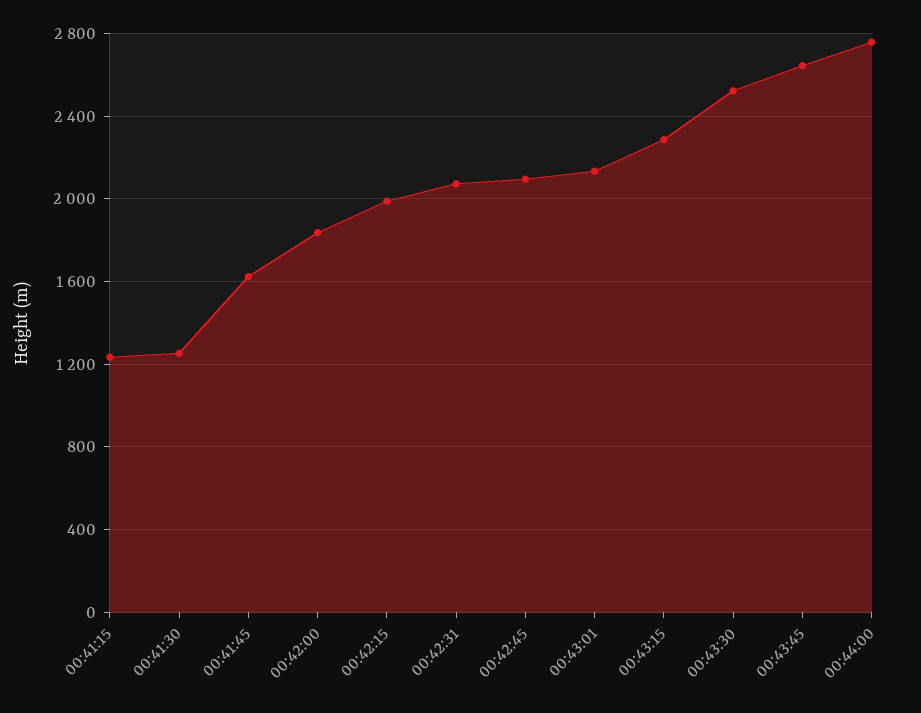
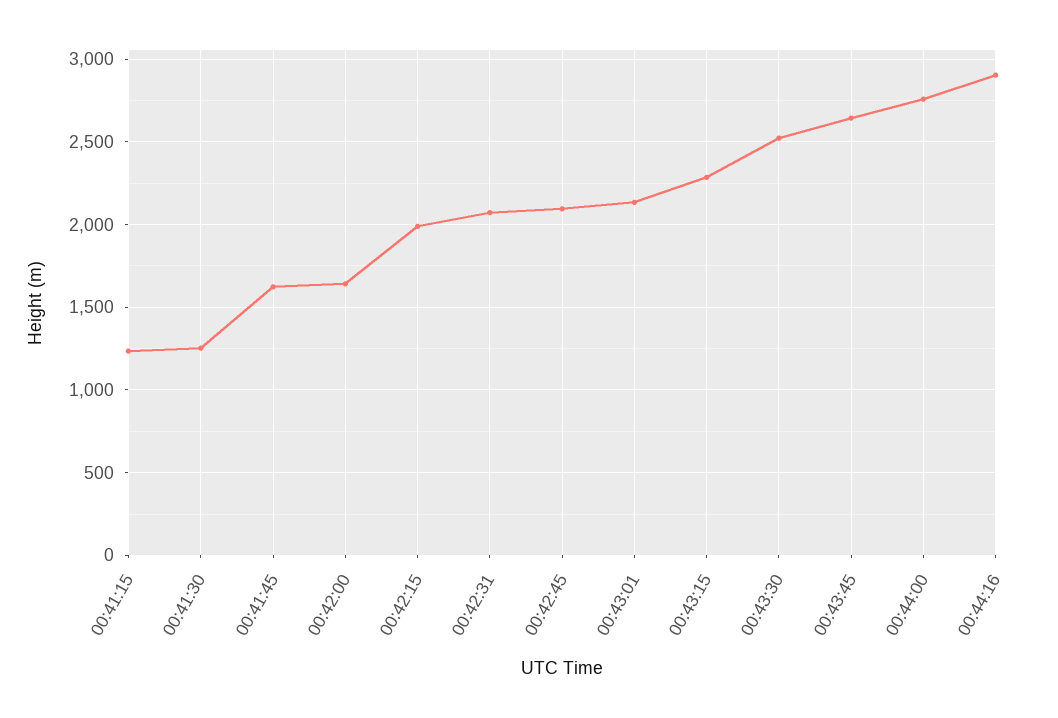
00:42:00: 1850 -> 1650
00:44:16: none -> 2900

